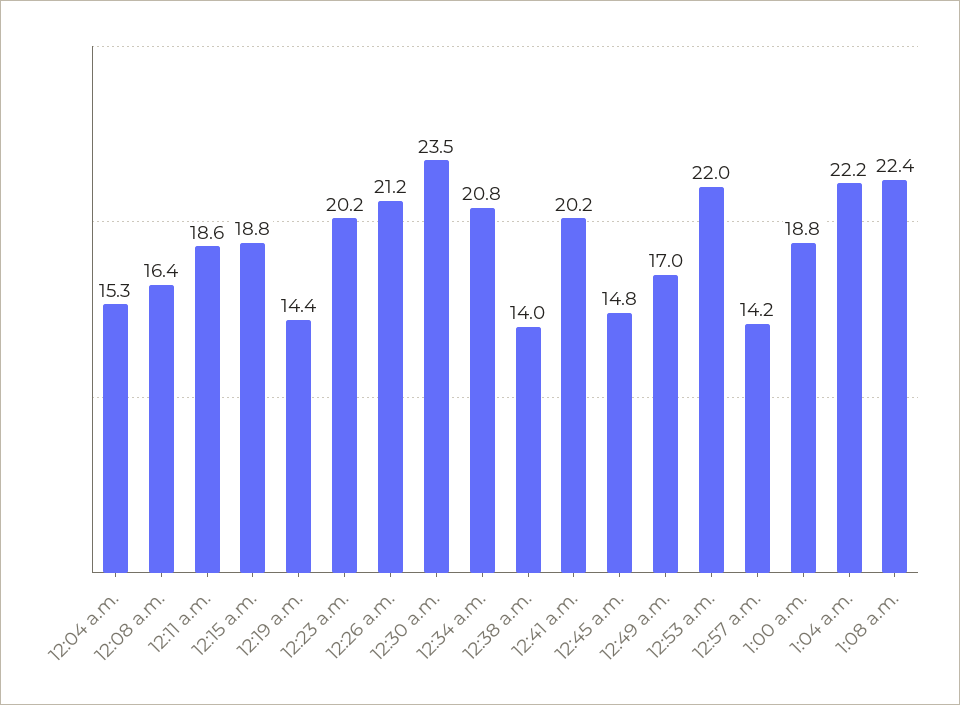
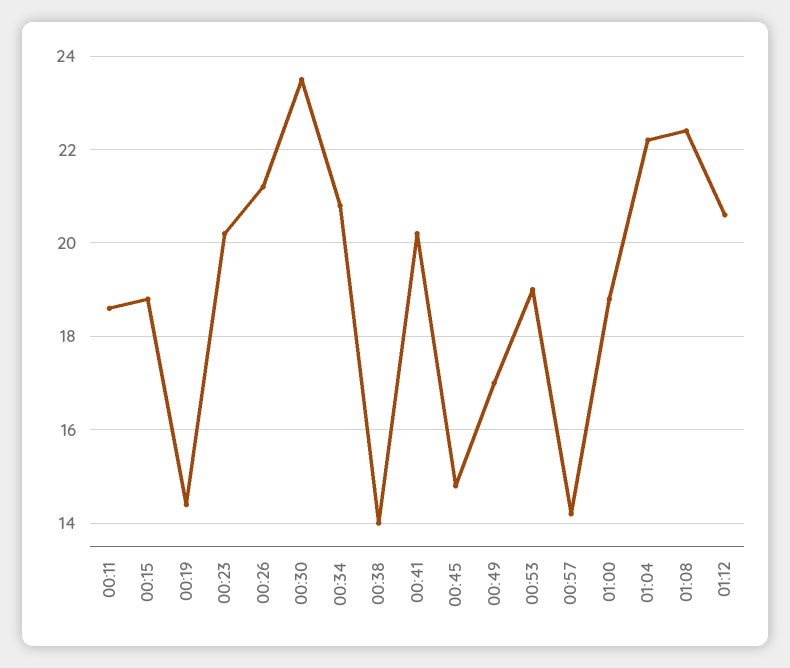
12:04 a.m.: 15.3 -> none
12:08 a.m.: 16.4 -> none
12:53 a.m.: 22 -> 19
01:12: none -> 20.5

